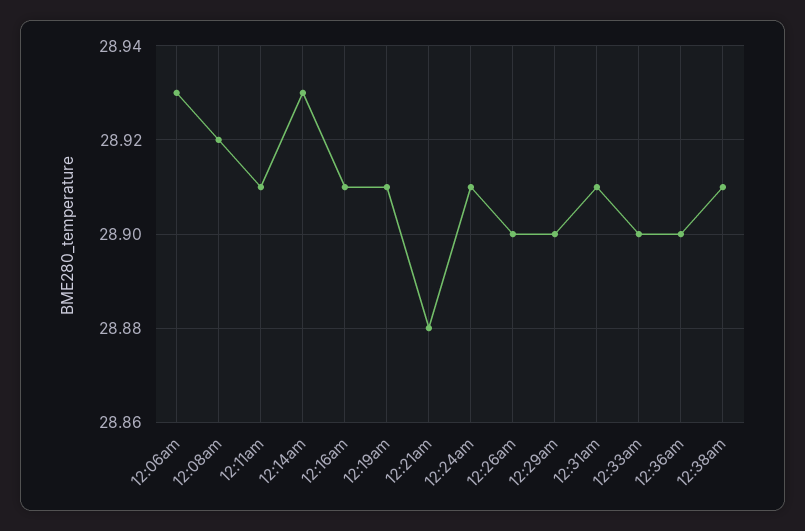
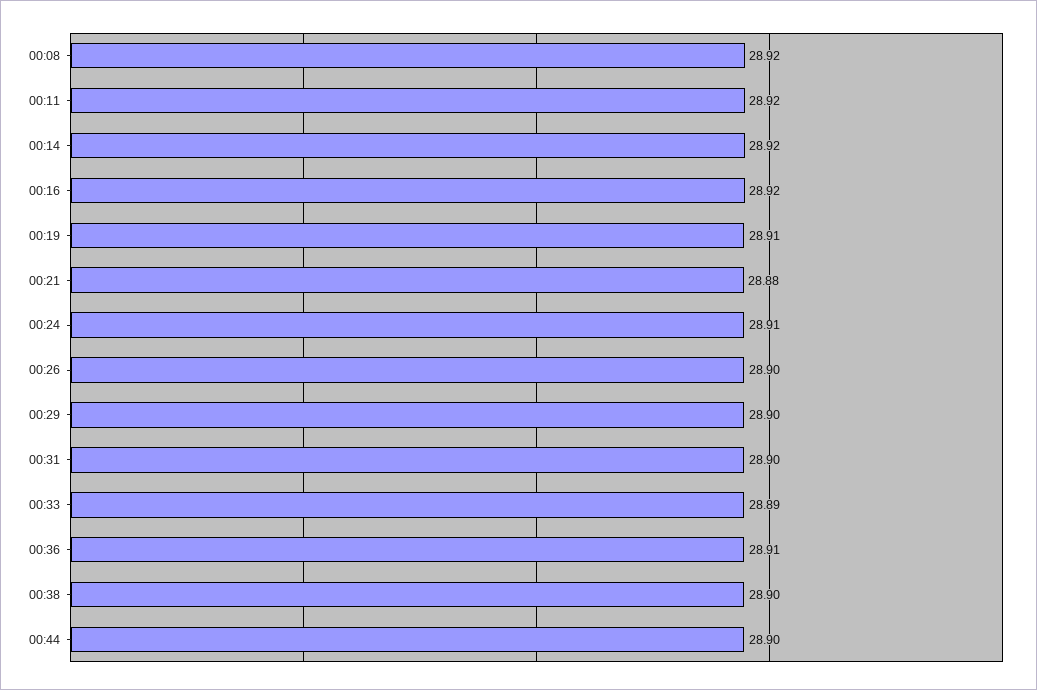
12:06am: 28.93 -> none
12:11am: 28.91 -> 28.92
12:14am: 28.93 -> 28.92
12:16am: 28.91 -> 28.92
12:31am: 28.91 -> 28.9
12:33am: 28.9 -> 28.89
12:36am: 28.9 -> 28.91
12:38am: 28.91 -> 28.9
00:44: none -> 28.9

